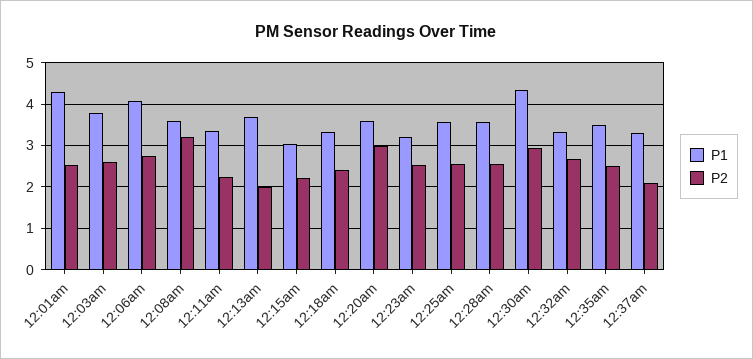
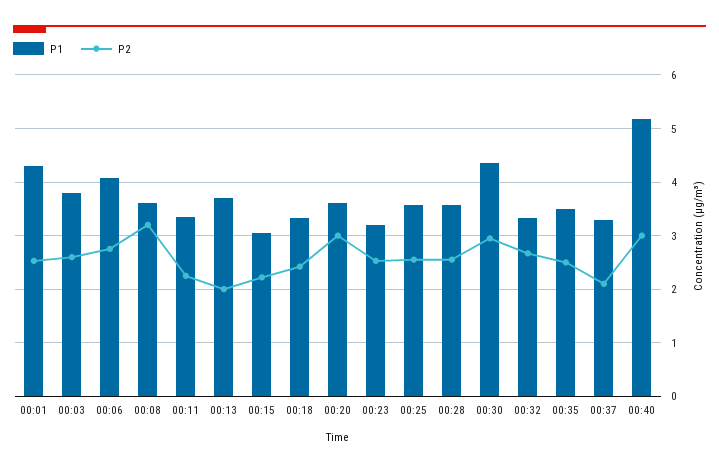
P1, 00:40: none -> 5.2
P2, 00:40: none -> 3

